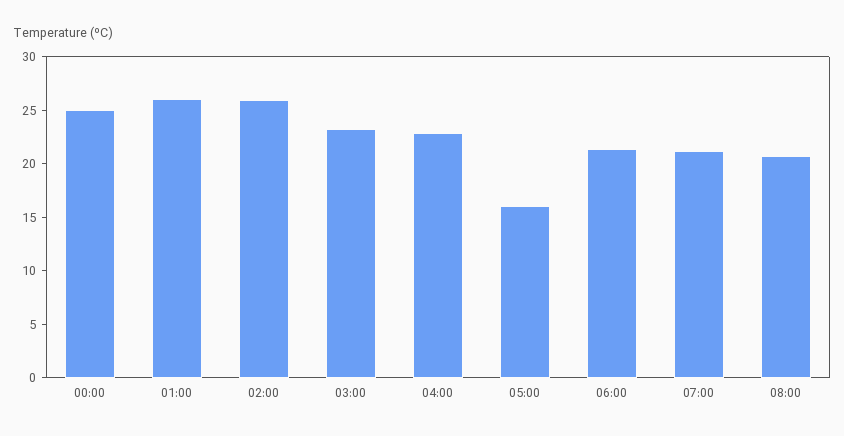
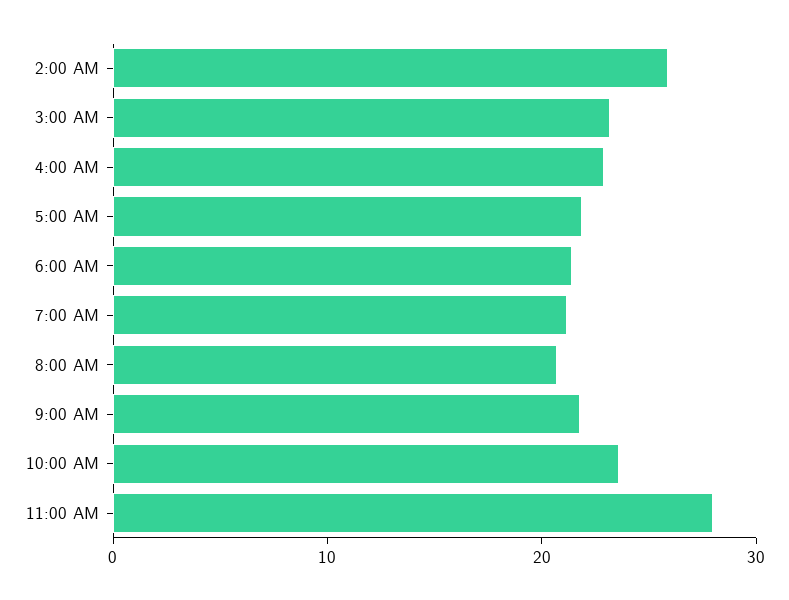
00:00: 25 -> none
01:00: 26 -> none
05:00: 16 -> 22
9:00 AM: none -> 22
10:00 AM: none -> 24
11:00 AM: none -> 28

